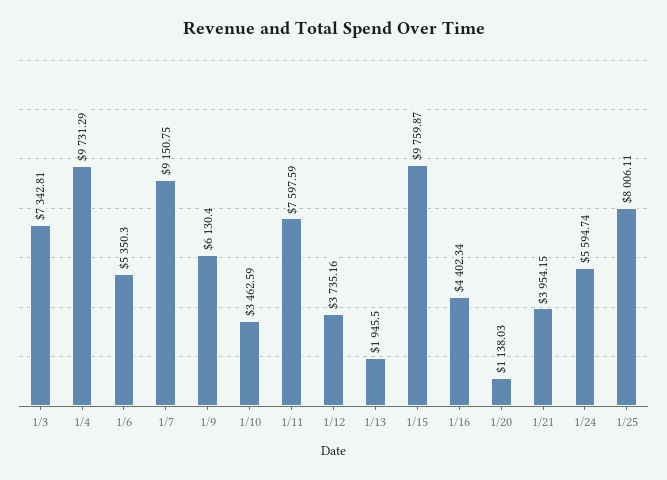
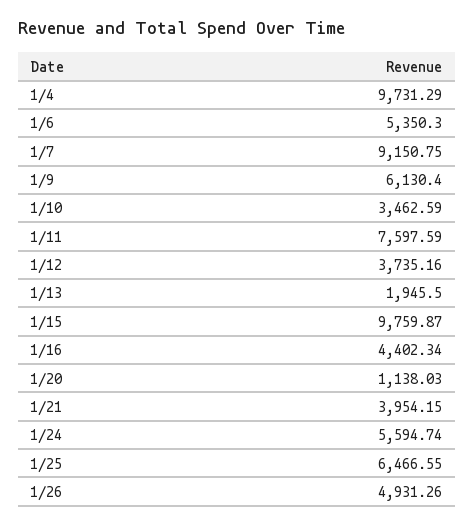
1/3: 7342.81 -> none
1/25: 8006.11 -> 6466.55
1/26: none -> 4931.26

